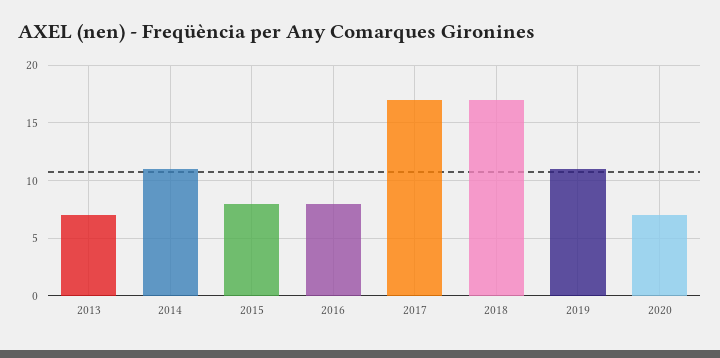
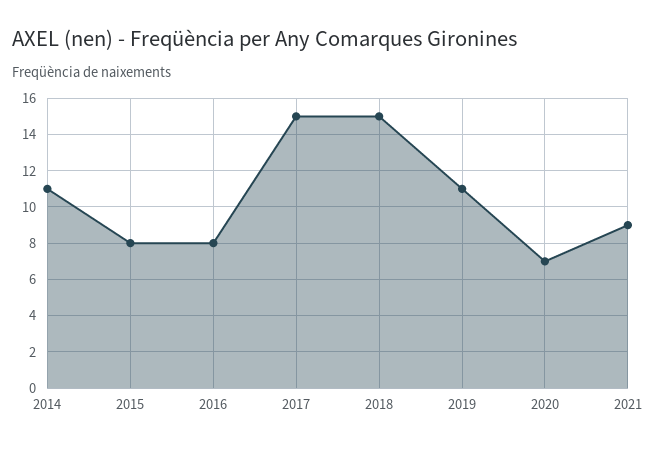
2013: 7 -> none
2017: 17 -> 15
2018: 17 -> 15
2021: none -> 9

